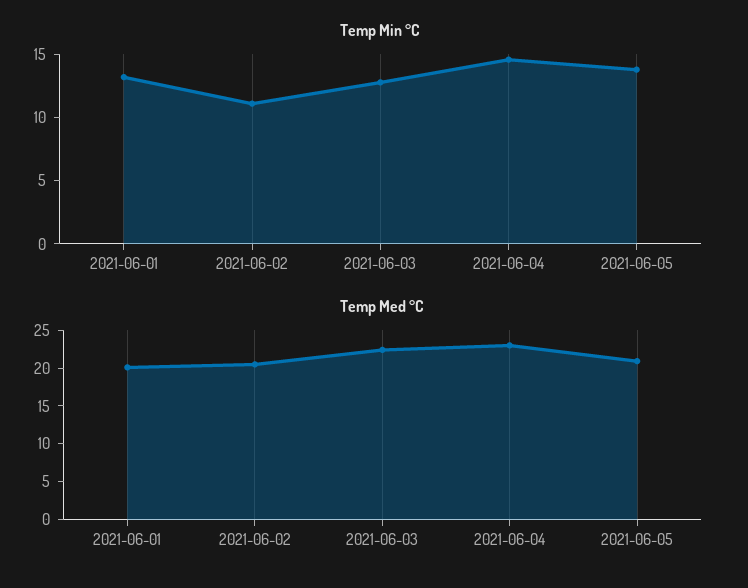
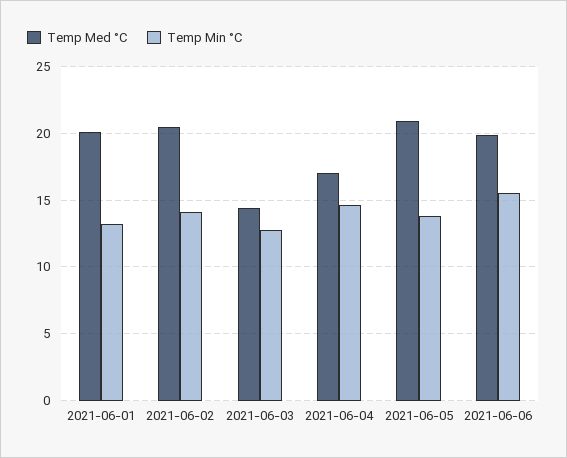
Temp Min °C, 2021-06-02: 11 -> 14
Temp Med °C, 2021-06-03: 22.5 -> 14.5
Temp Med °C, 2021-06-04: 22.5 -> 17
Temp Med °C, 2021-06-06: none -> 20
Temp Min °C, 2021-06-06: none -> 15.5

